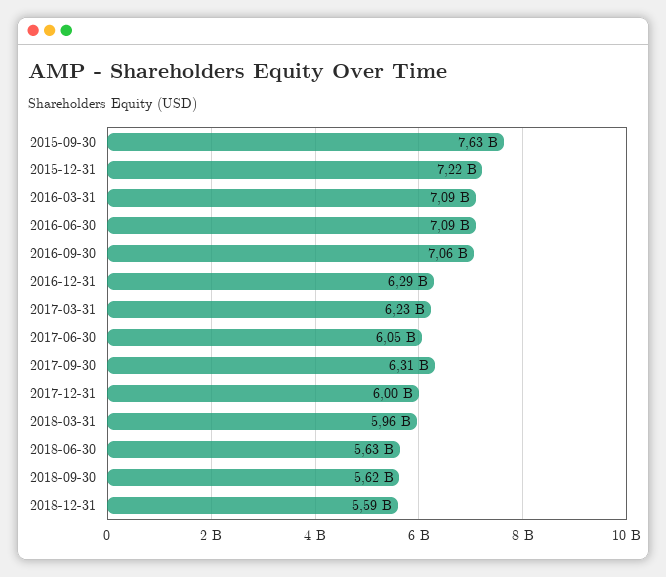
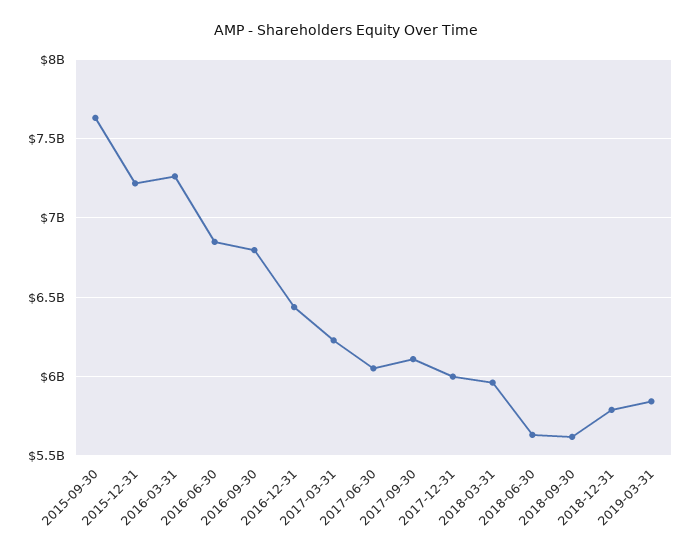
2016-03-31: 7090000000 -> 7250000000
2016-06-30: 7090000000 -> 6850000000
2016-09-30: 7060000000 -> 6800000000
2016-12-31: 6290000000 -> 6450000000
2017-09-30: 6310000000 -> 6100000000
2018-12-31: 5590000000 -> 5800000000
2019-03-31: none -> 5850000000

